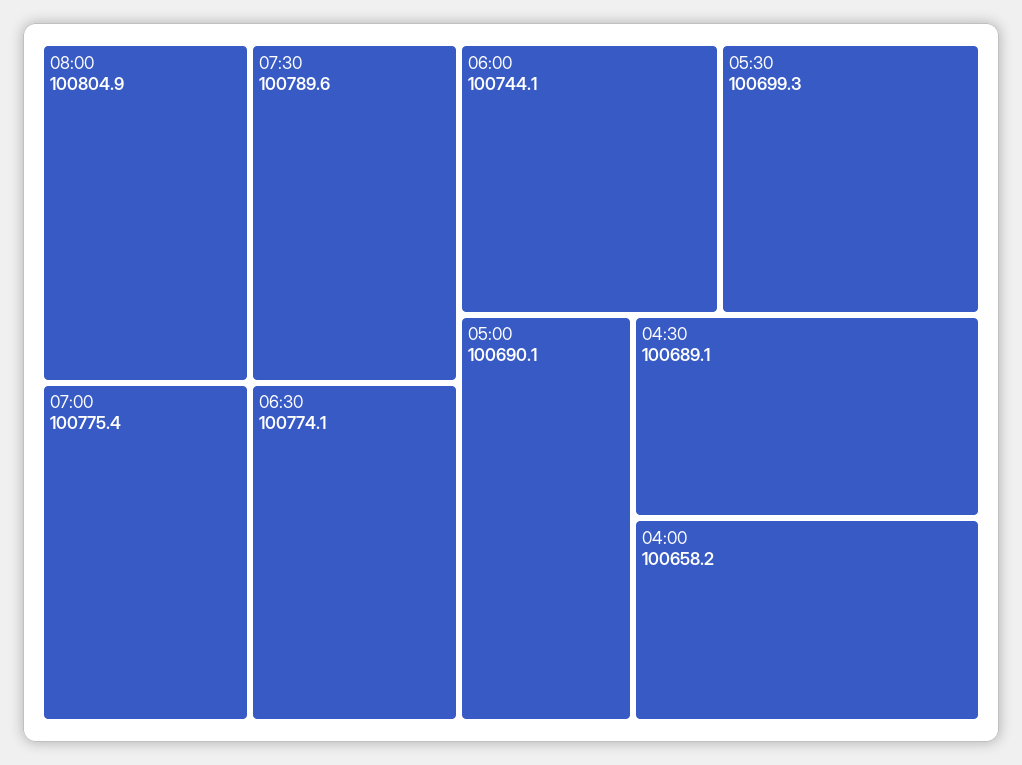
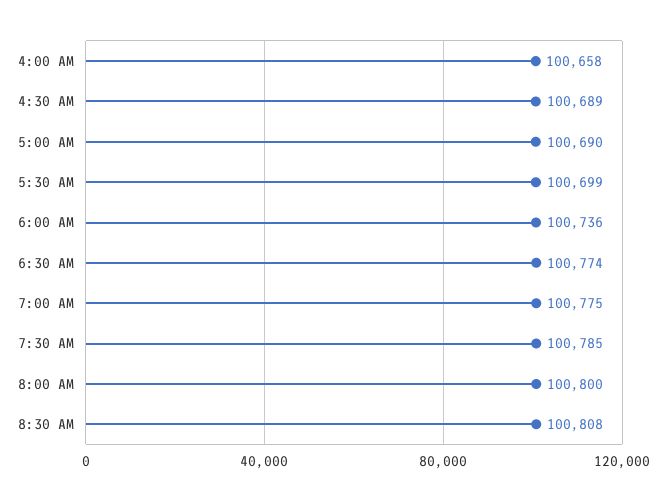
08:00: 100804.9 -> 100800
07:30: 100789.6 -> 100785
06:00: 100744.1 -> 100736
8:30 AM: none -> 100808

